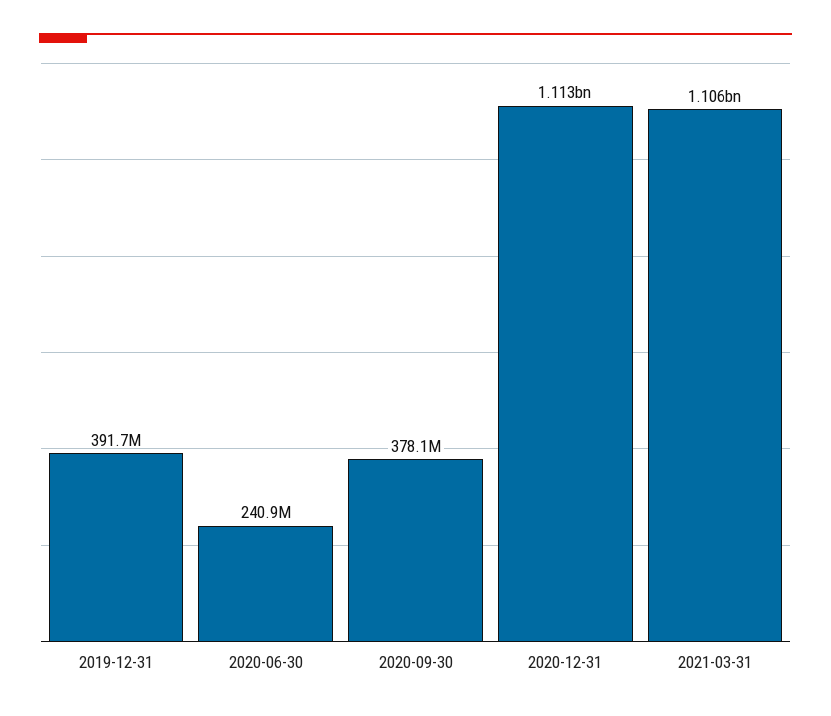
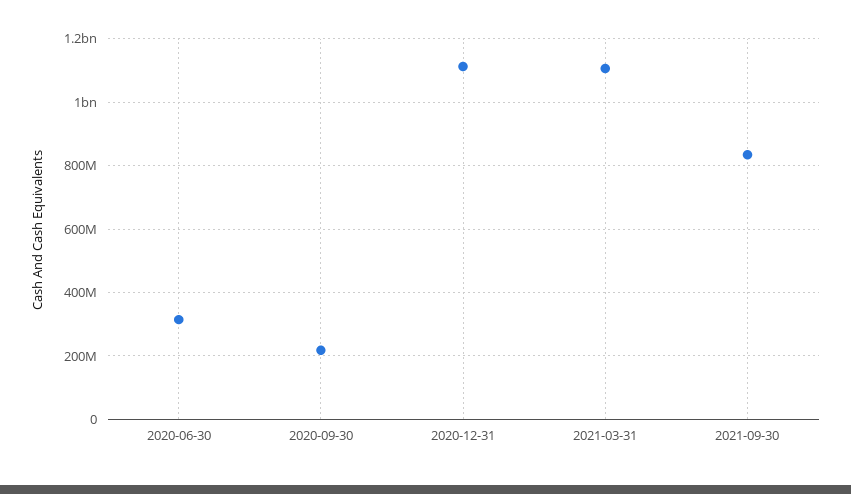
2019-12-31: 391700000 -> none
2020-06-30: 240900000 -> 320000000
2020-09-30: 378100000 -> 220000000
2021-09-30: none -> 840000000

